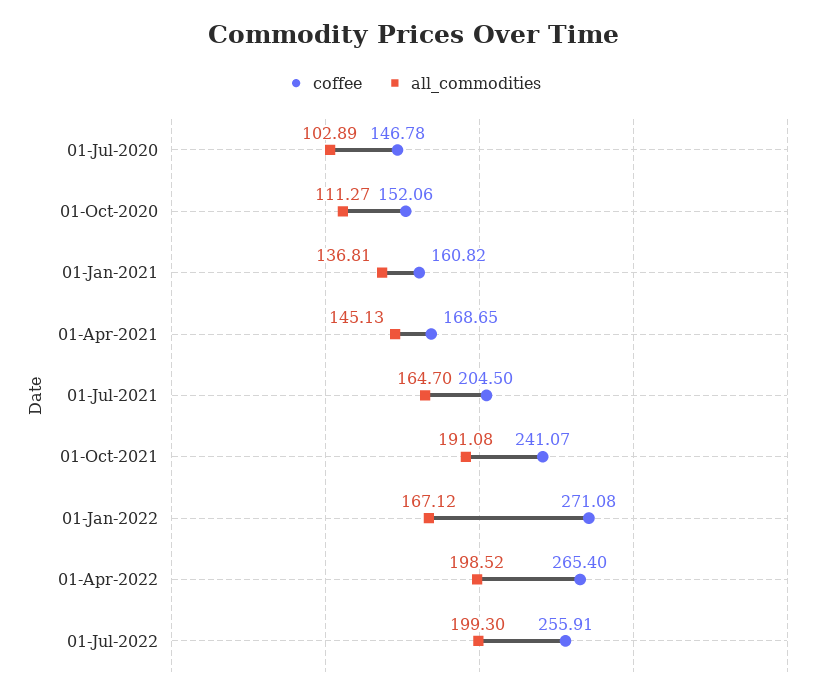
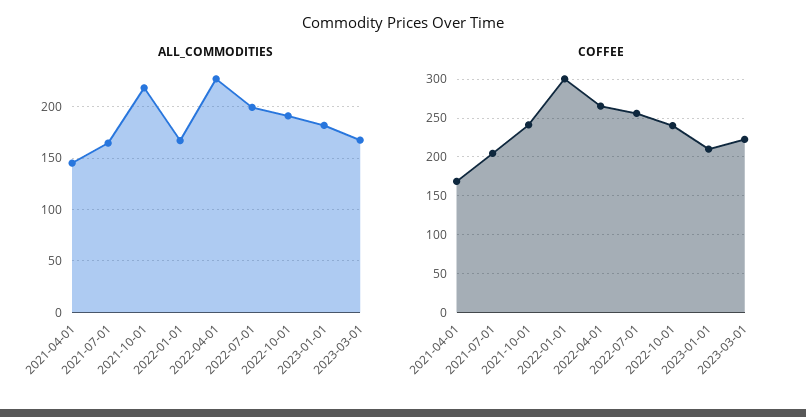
coffee, 01-Jul-2020: 146.78 -> none
all_commodities, 01-Jul-2020: 102.89 -> none
coffee, 01-Oct-2020: 152.06 -> none
all_commodities, 01-Oct-2020: 111.27 -> none
coffee, 01-Jan-2021: 160.82 -> none
all_commodities, 01-Jan-2021: 136.81 -> none
all_commodities, 01-Oct-2021: 191.08 -> 220
coffee, 01-Jan-2022: 271.08 -> 300
all_commodities, 01-Apr-2022: 198.52 -> 230
all_commodities, 2022-10-01: none -> 190
all_commodities, 2023-01-01: none -> 180
all_commodities, 2023-03-01: none -> 170
coffee, 2022-10-01: none -> 240
coffee, 2023-01-01: none -> 210
coffee, 2023-03-01: none -> 220

